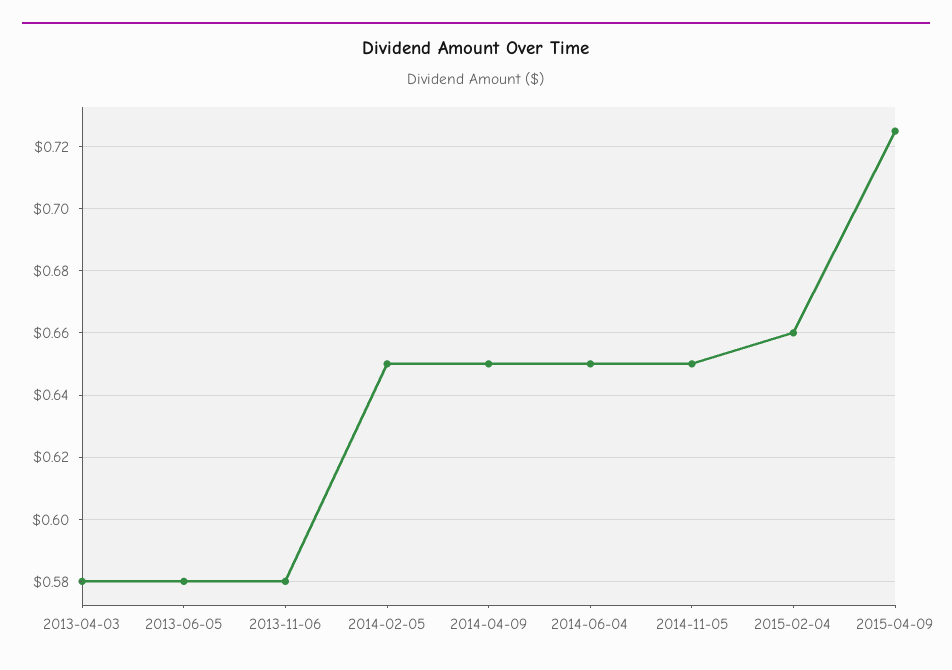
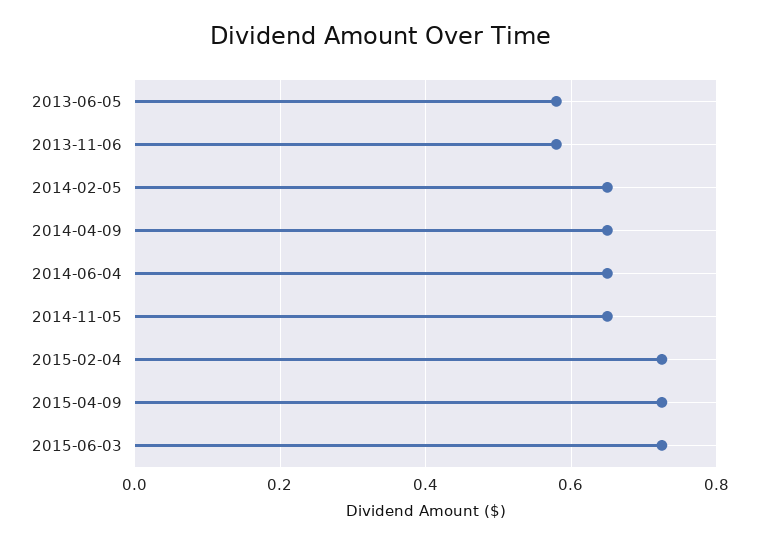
2013-04-03: 0.58 -> none
2015-02-04: 0.66 -> 0.72
2015-06-03: none -> 0.72

